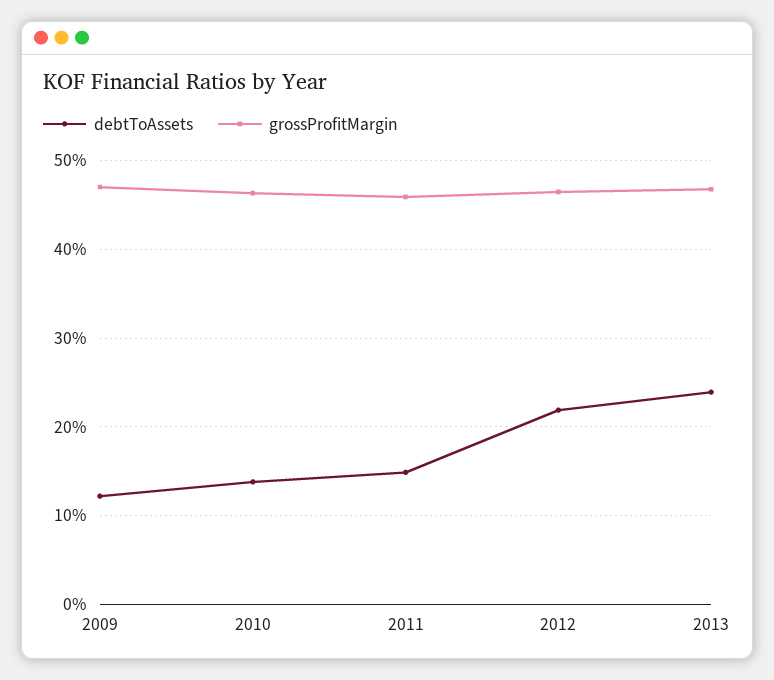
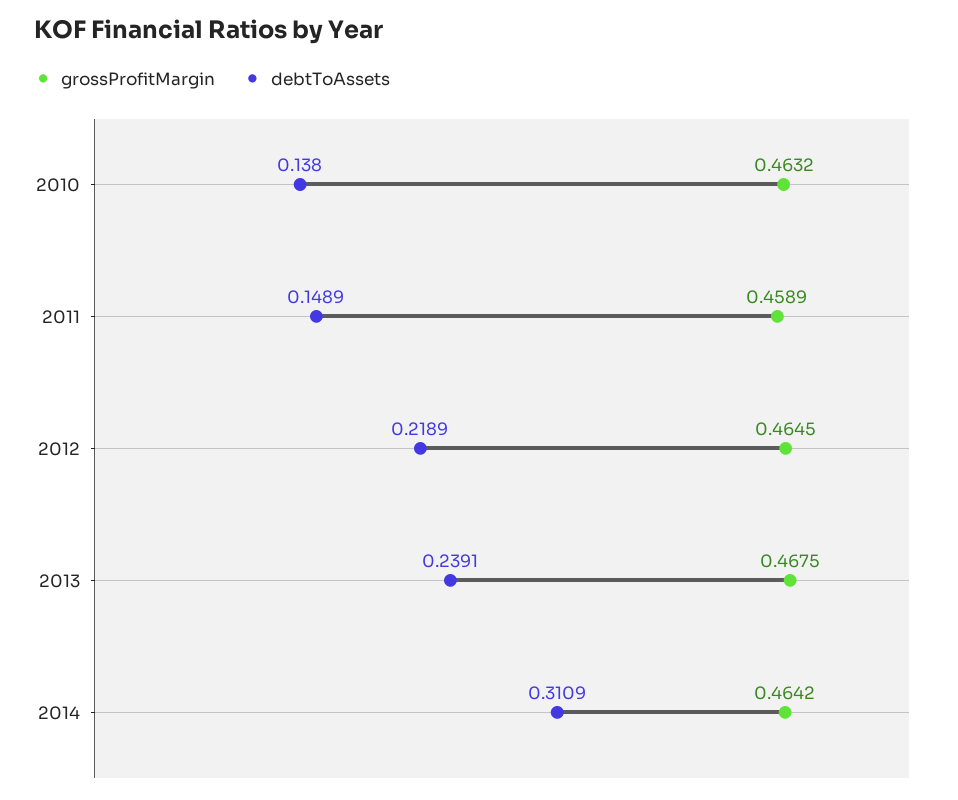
debtToAssets, 2009: 0.12 -> none
grossProfitMargin, 2009: 0.47 -> none
grossProfitMargin, 2014: none -> 0.4642
debtToAssets, 2014: none -> 0.3109

